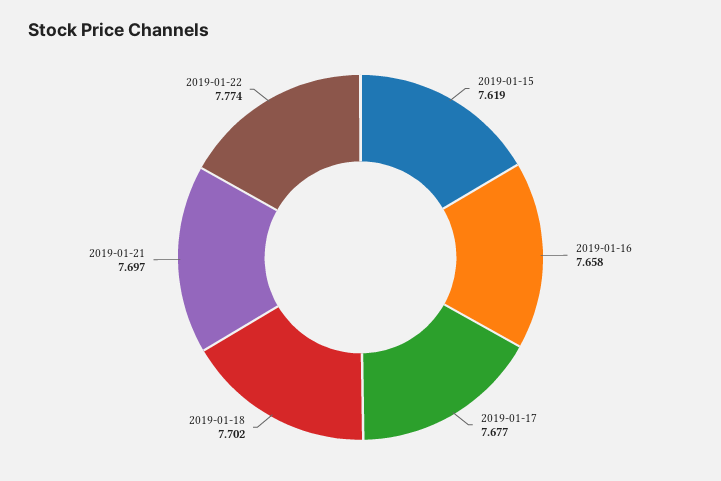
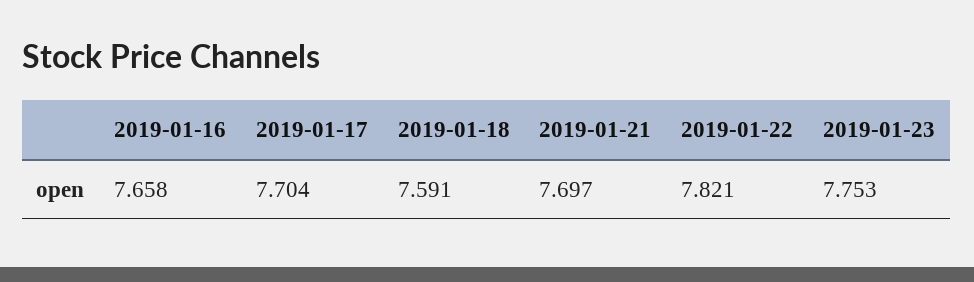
2019-01-15: 7.619 -> none
2019-01-17: 7.677 -> 7.704
2019-01-18: 7.702 -> 7.591
2019-01-22: 7.774 -> 7.821
2019-01-23: none -> 7.753

